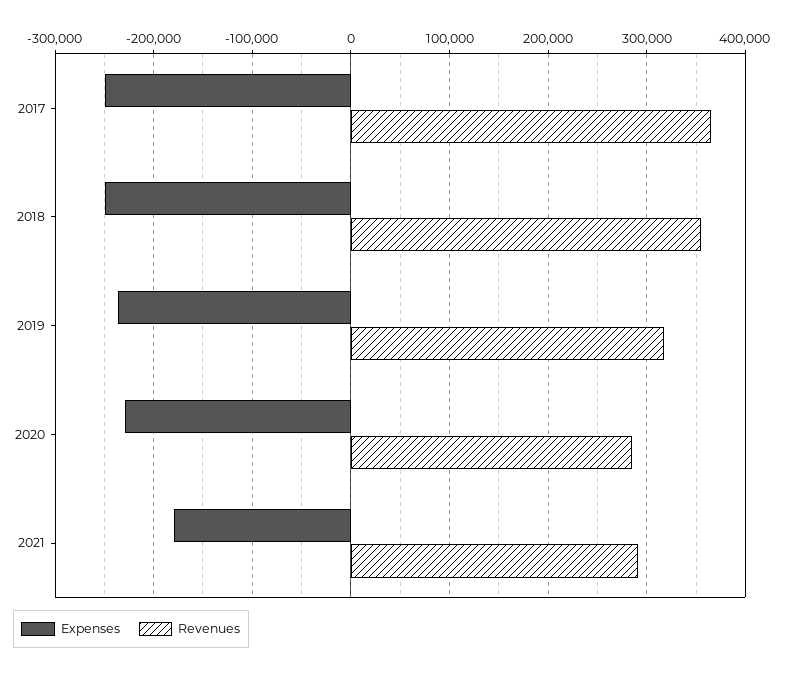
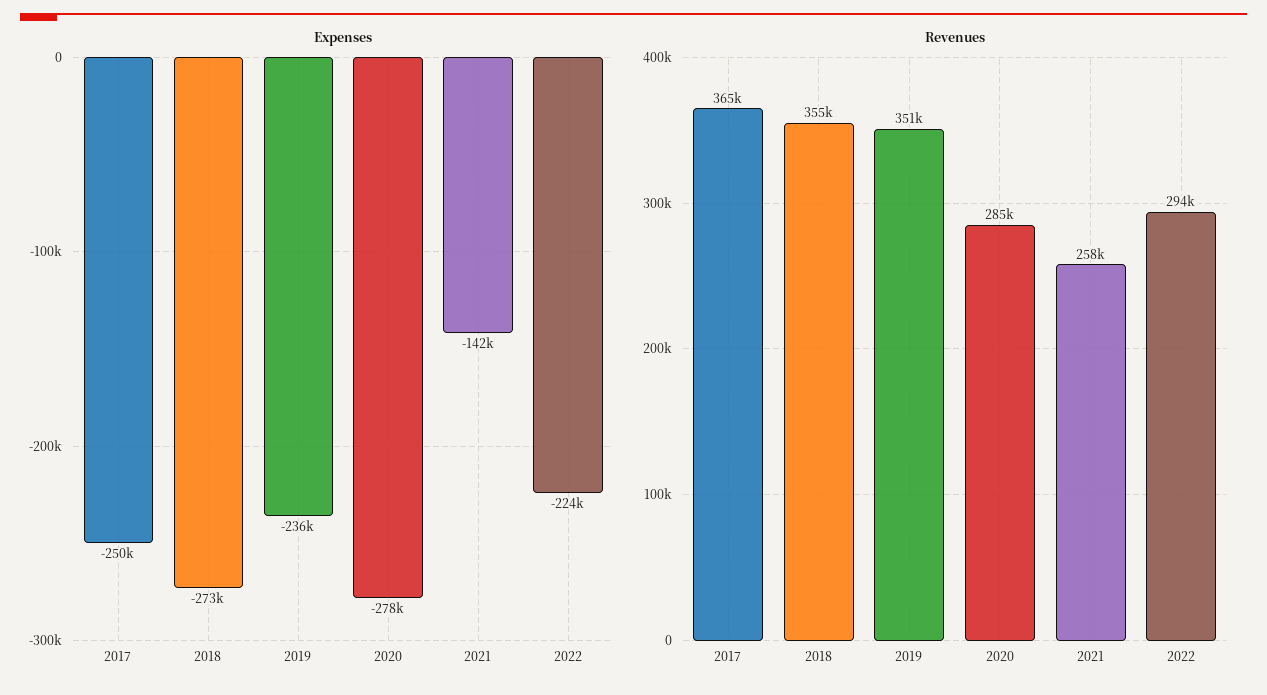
Expenses, 2018: -250000 -> -273000
Revenues, 2019: 320000 -> 351000
Expenses, 2020: -230000 -> -278000
Expenses, 2021: -180000 -> -142000
Revenues, 2021: 290000 -> 258000
Expenses, 2022: none -> -224000
Revenues, 2022: none -> 294000

